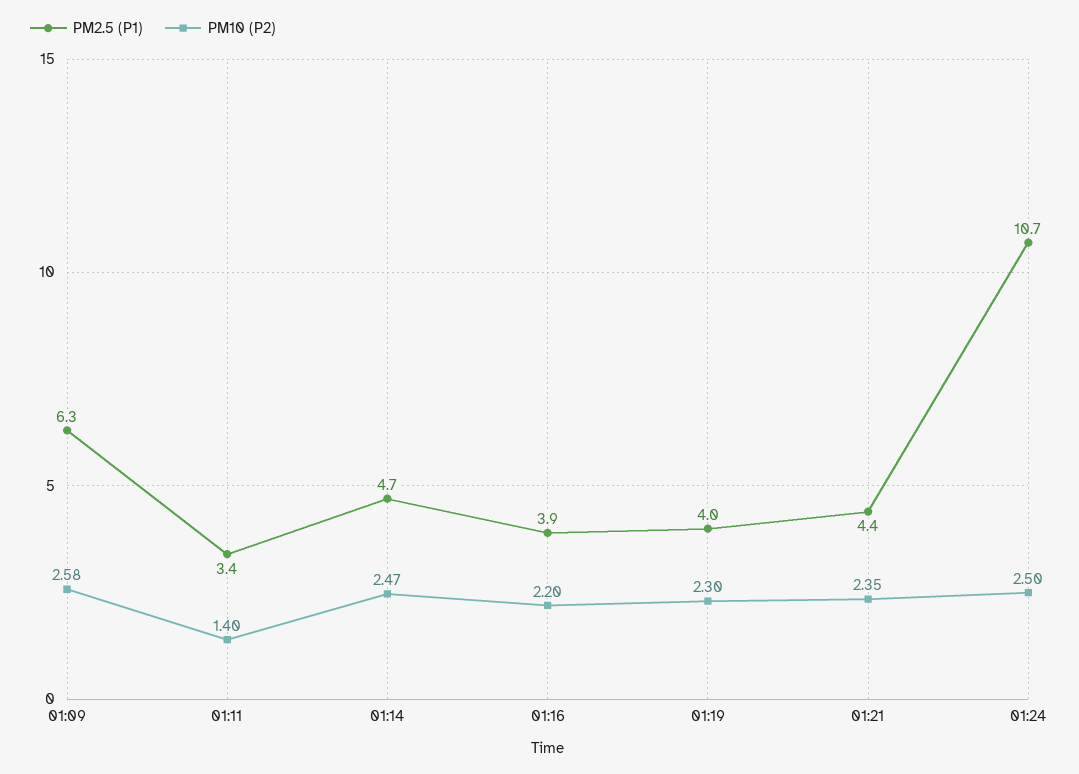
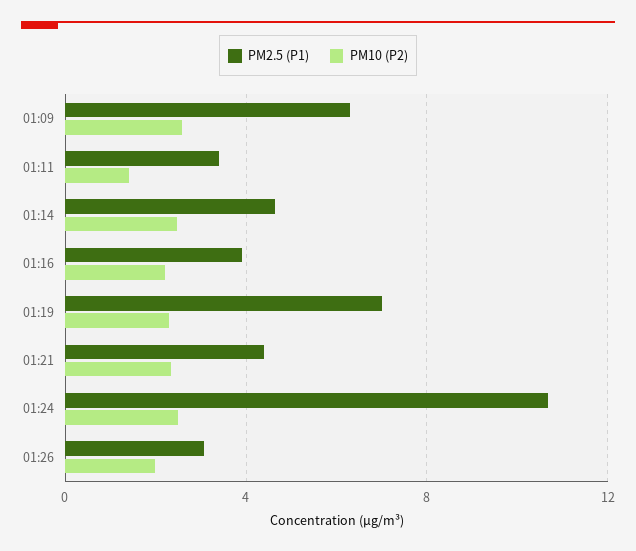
PM2.5 (P1), 01:19: 4 -> 7
PM2.5 (P1), 01:26: none -> 3
PM10 (P2), 01:26: none -> 2

